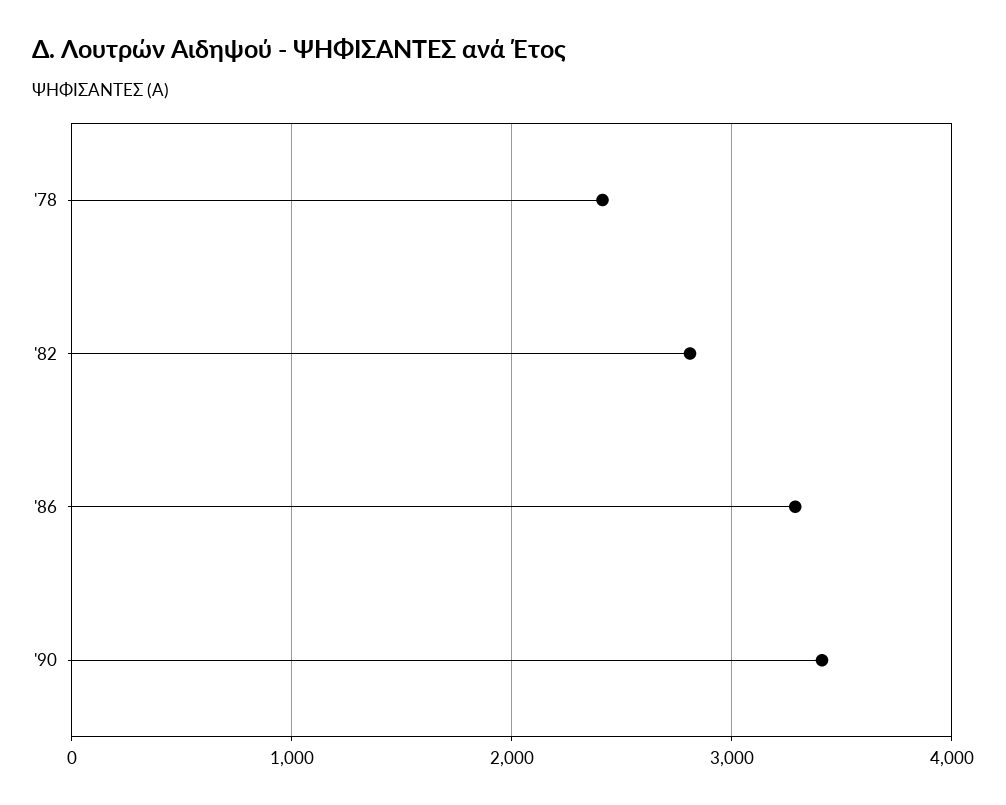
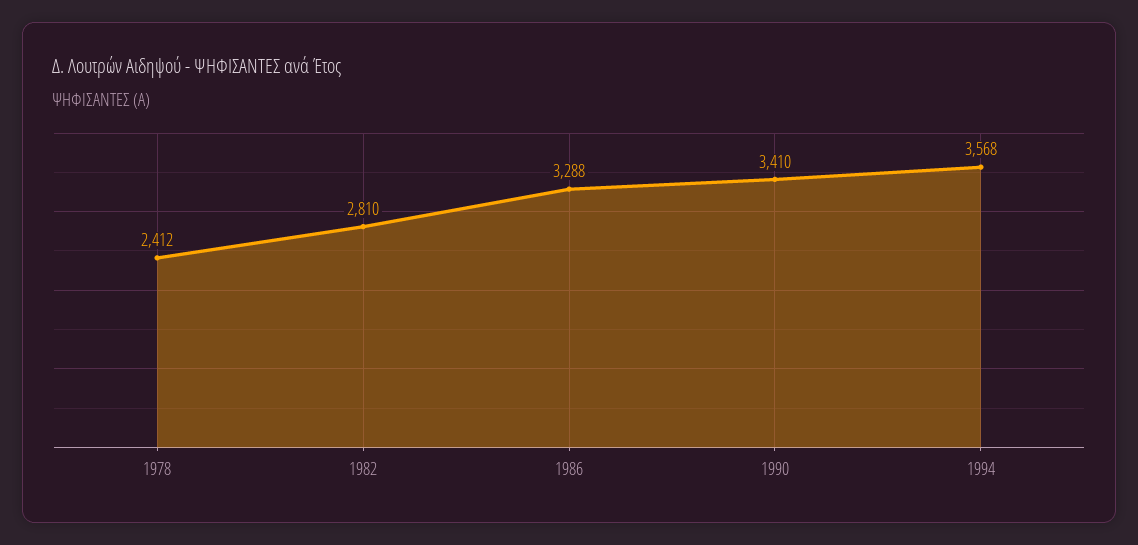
1994: none -> 3568

